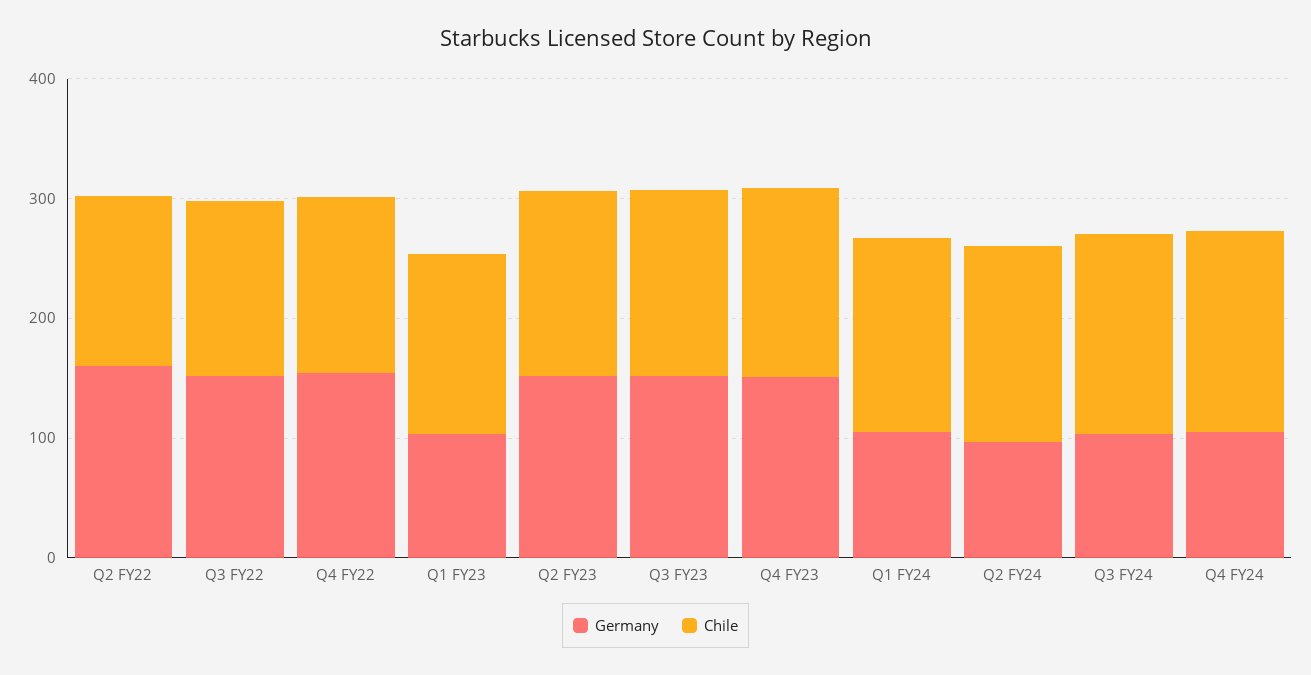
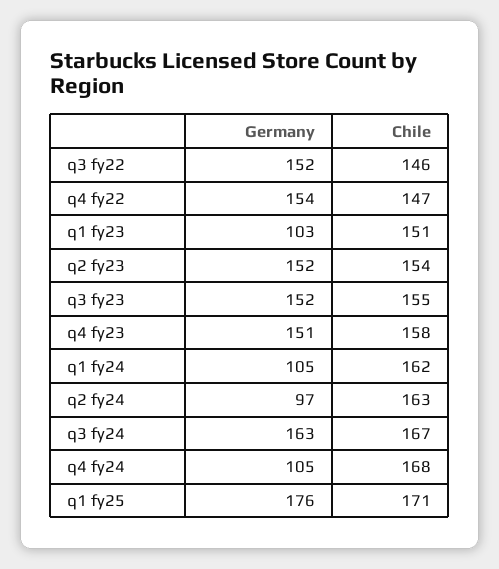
Germany, Q2 FY22: 160 -> none
Chile, Q2 FY22: 140 -> none
Germany, Q3 FY24: 100 -> 163
Germany, q1 fy25: none -> 176
Chile, q1 fy25: none -> 171

